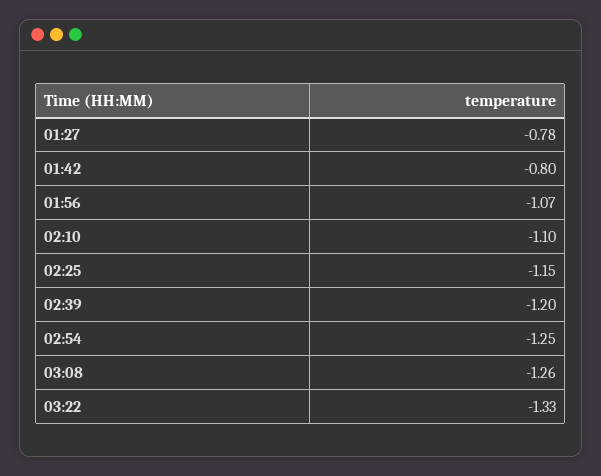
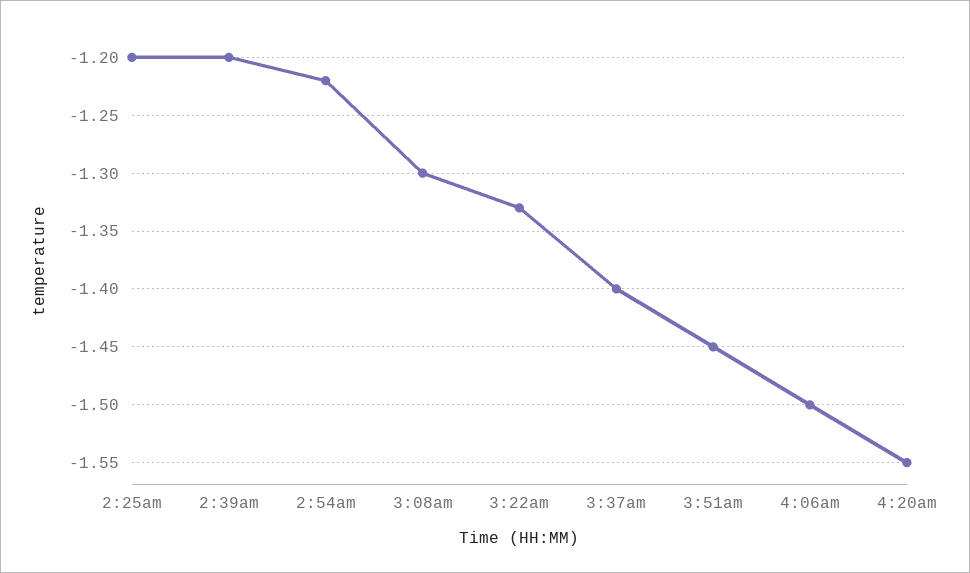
01:27: -0.78 -> none
01:42: -0.8 -> none
01:56: -1.07 -> none
02:10: -1.1 -> none
02:25: -1.15 -> -1.2
02:54: -1.25 -> -1.22
03:08: -1.26 -> -1.3
3:37am: none -> -1.4
3:51am: none -> -1.45
4:06am: none -> -1.5
4:20am: none -> -1.55

